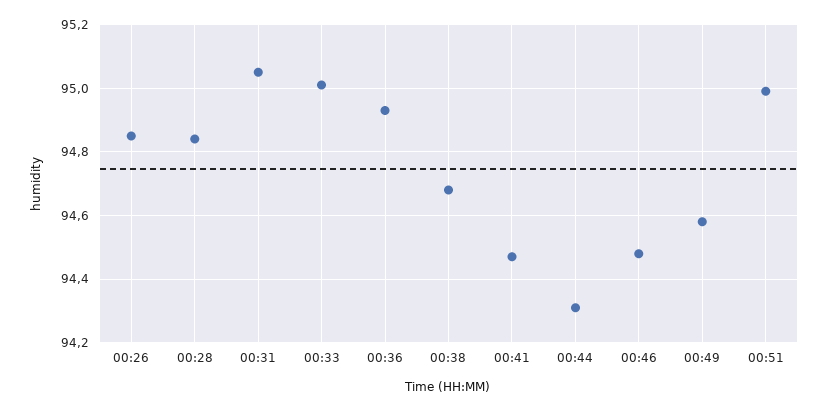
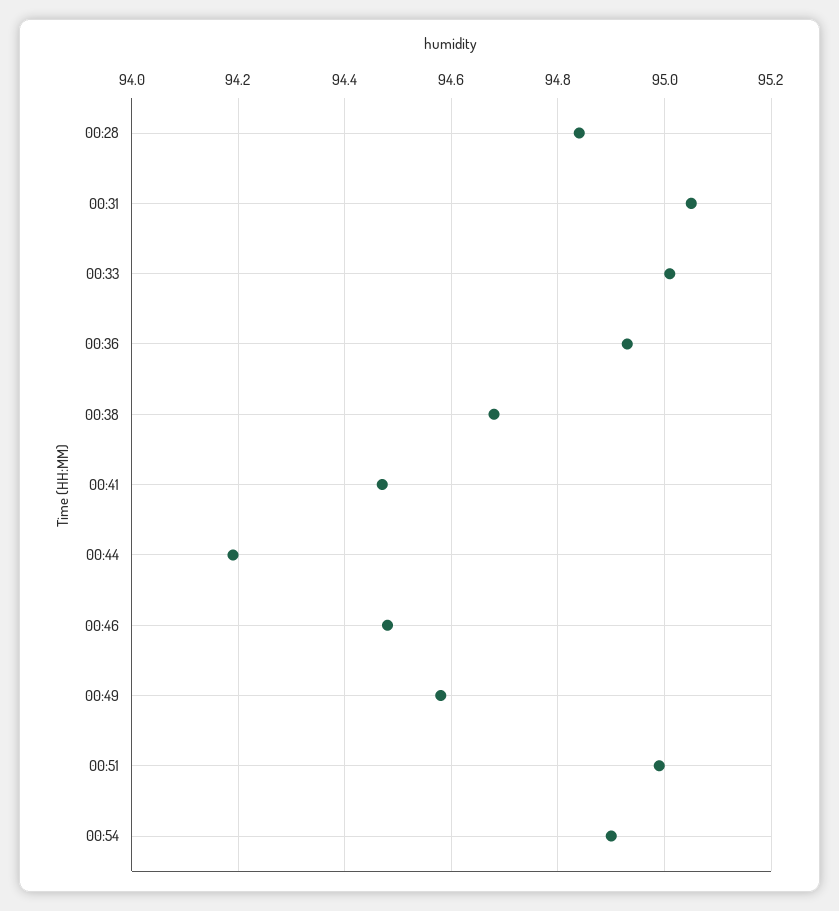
00:26: 94.85 -> none
00:44: 94.3 -> 94.2
00:54: none -> 94.9

